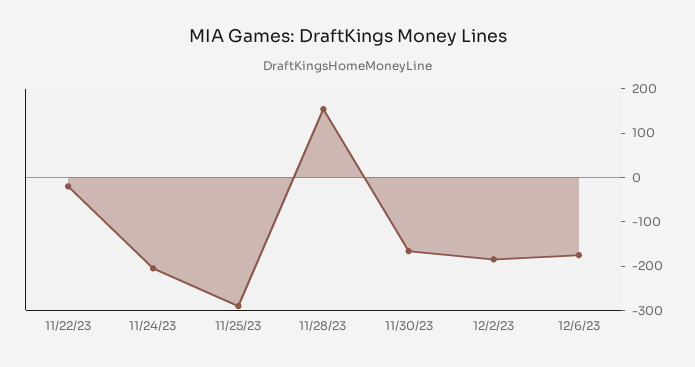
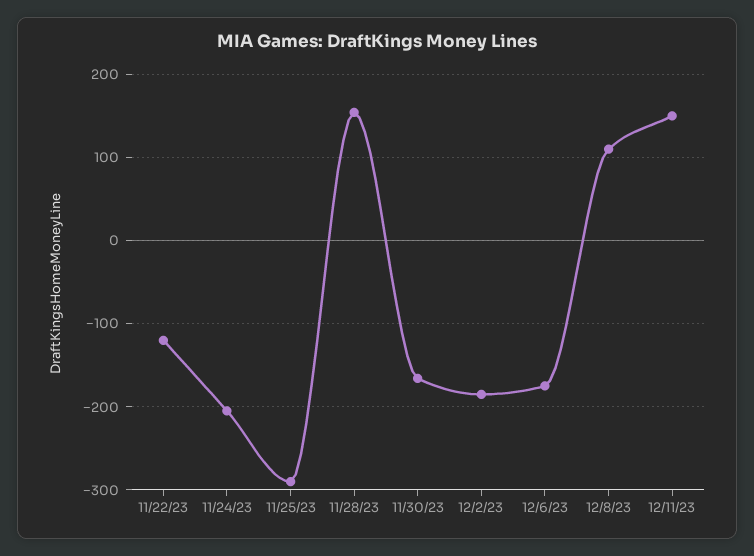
11/22/23: -20 -> -120
12/8/23: none -> 110
12/11/23: none -> 150

